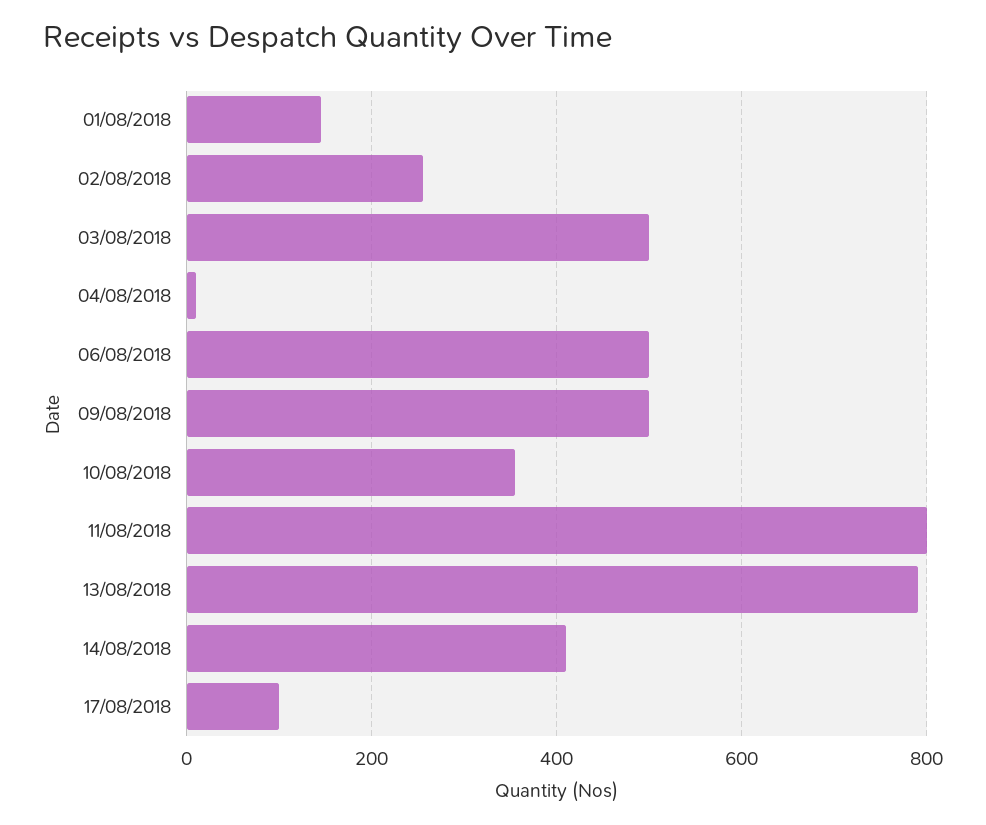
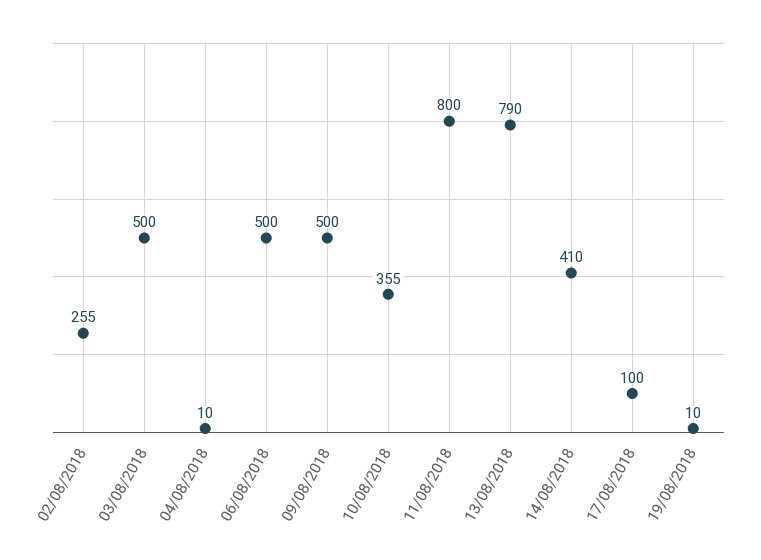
01/08/2018: 140 -> none
19/08/2018: none -> 10

